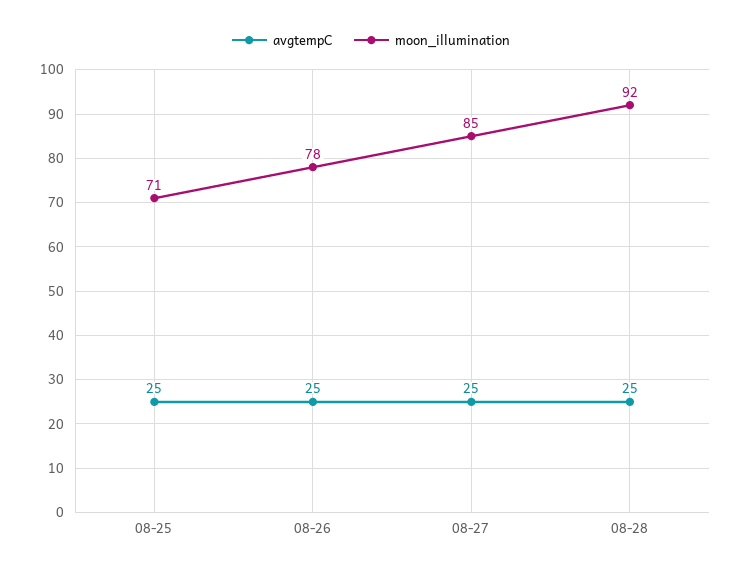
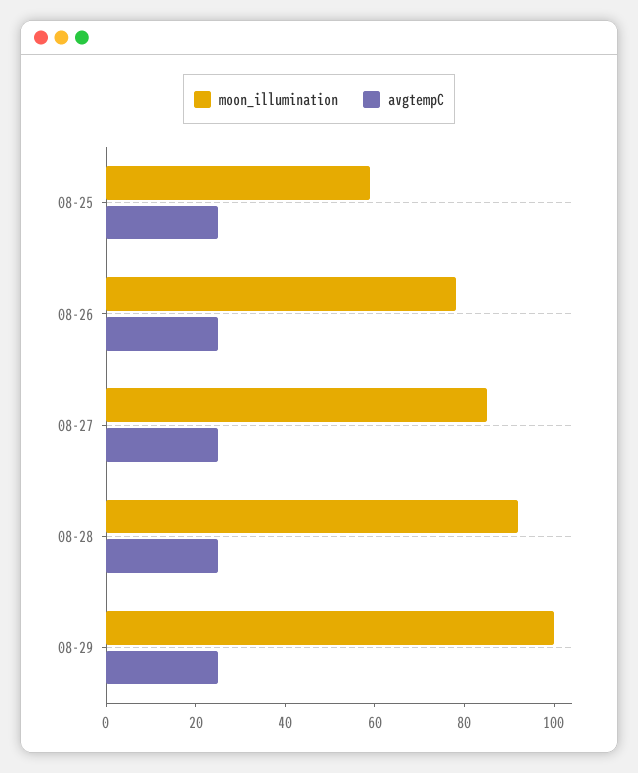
moon_illumination, 08-25: 71 -> 60
moon_illumination, 08-29: none -> 100
avgtempC, 08-29: none -> 25

